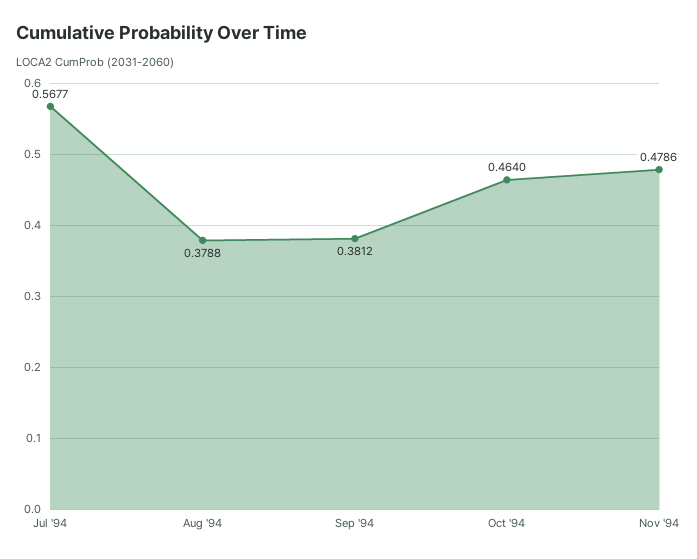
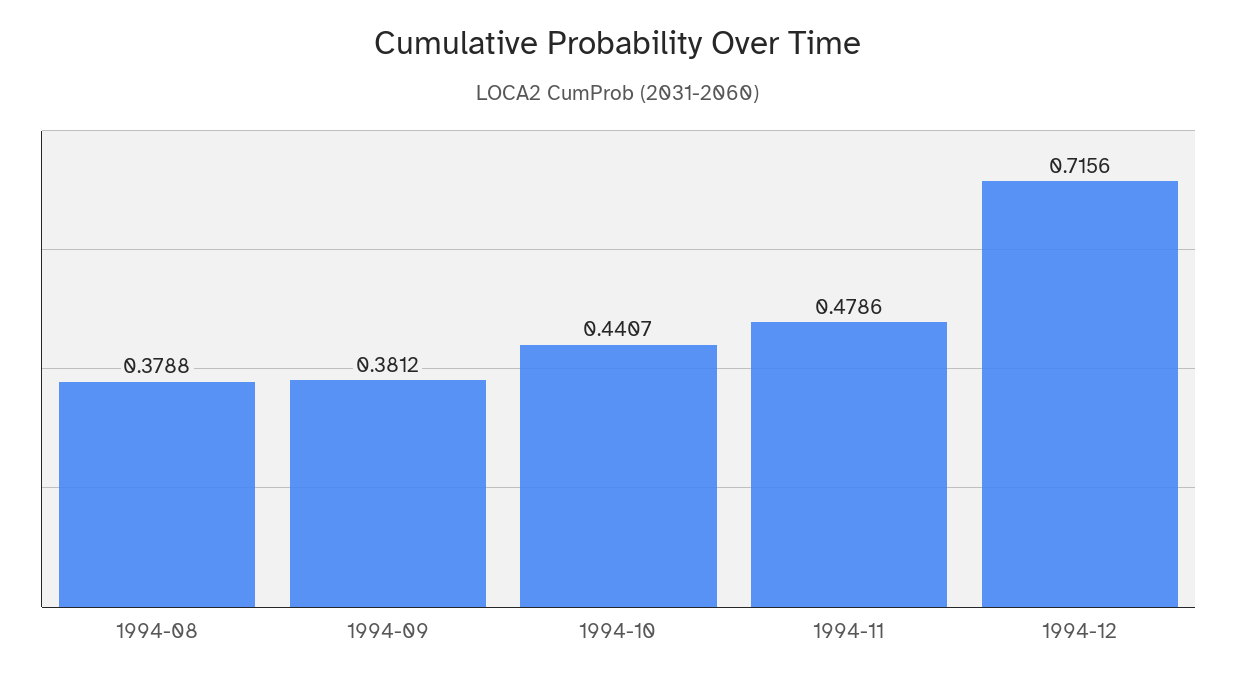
Jul '94: 0.5677 -> none
Oct '94: 0.464 -> 0.4407
1994-12: none -> 0.7156

